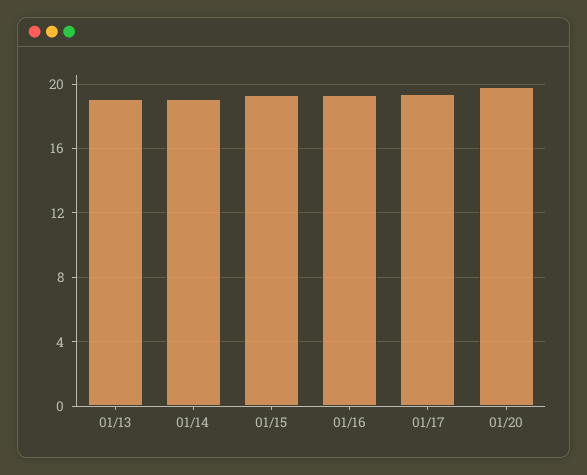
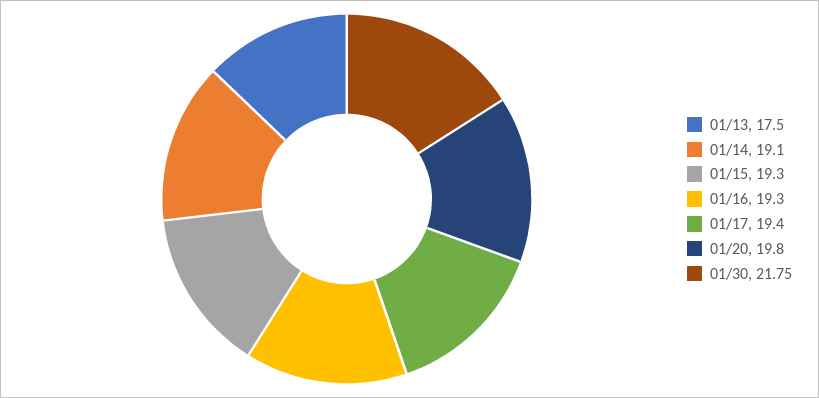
01/13: 19 -> 17.5
01/30: none -> 21.75

